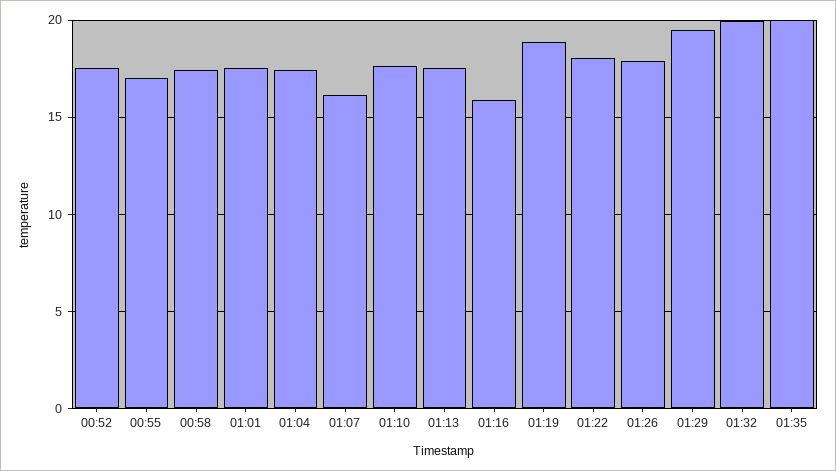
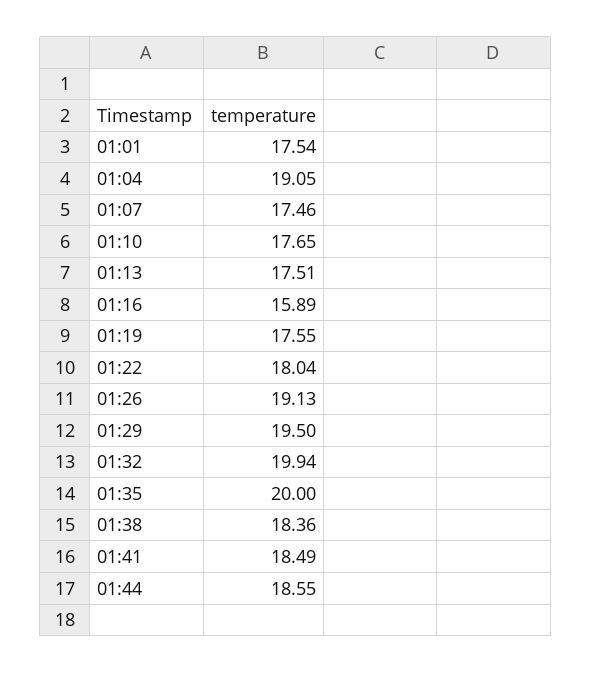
00:52: 17.5 -> none
00:55: 17 -> none
00:58: 17.5 -> none
01:04: 17.5 -> 19.05
01:07: 16 -> 17.46
01:19: 19 -> 17.55
01:26: 18 -> 19.13
01:38: none -> 18.36
01:41: none -> 18.49
01:44: none -> 18.55

